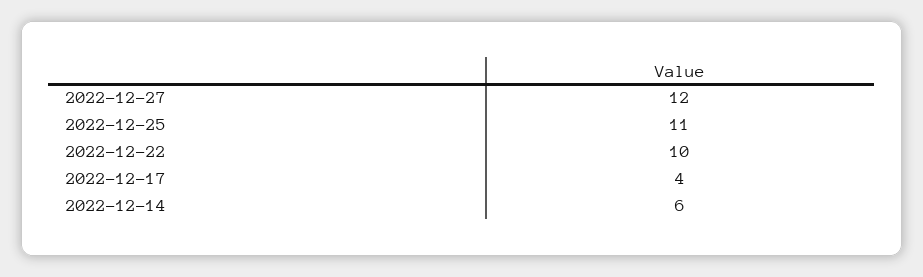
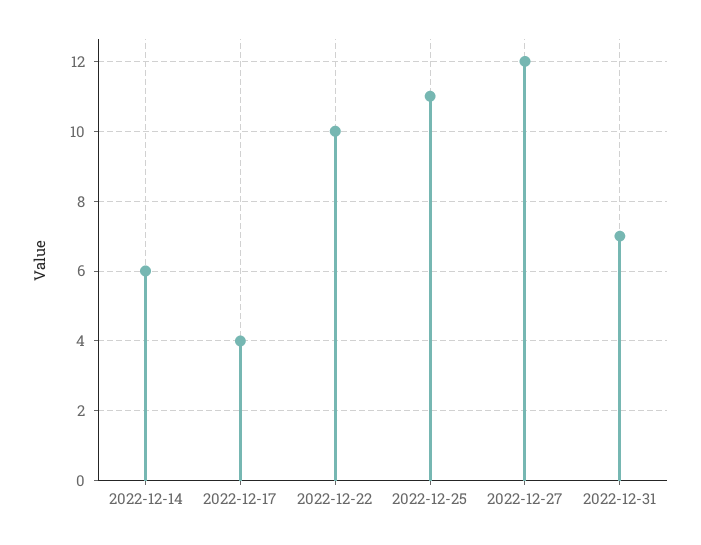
2022-12-31: none -> 7

